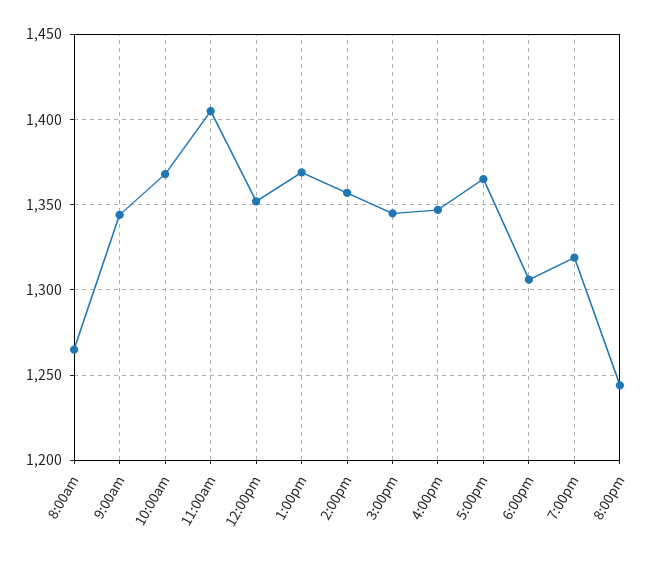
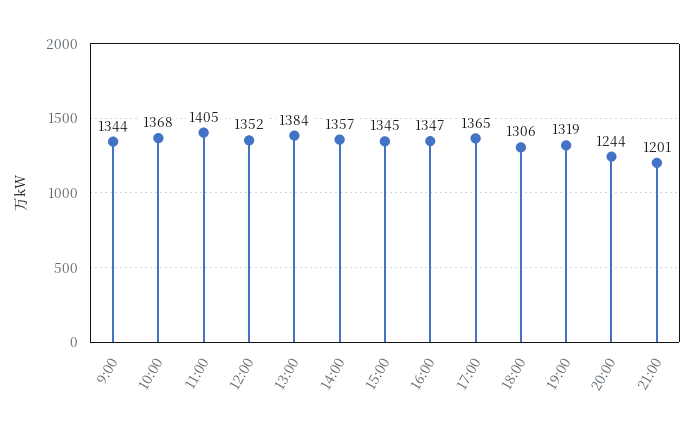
8:00am: 1265 -> none
1:00pm: 1370 -> 1384
21:00: none -> 1201

